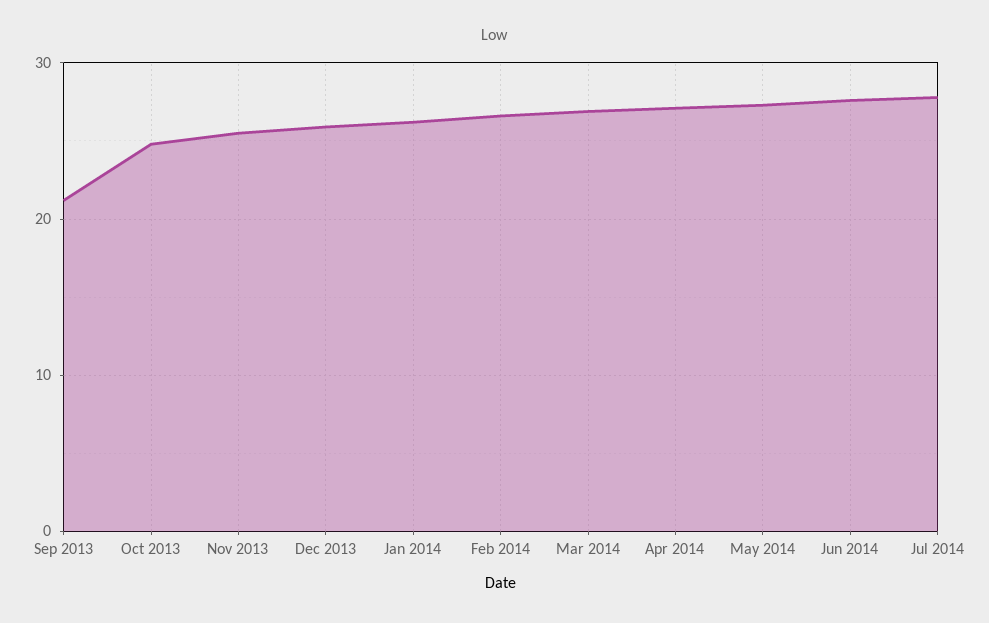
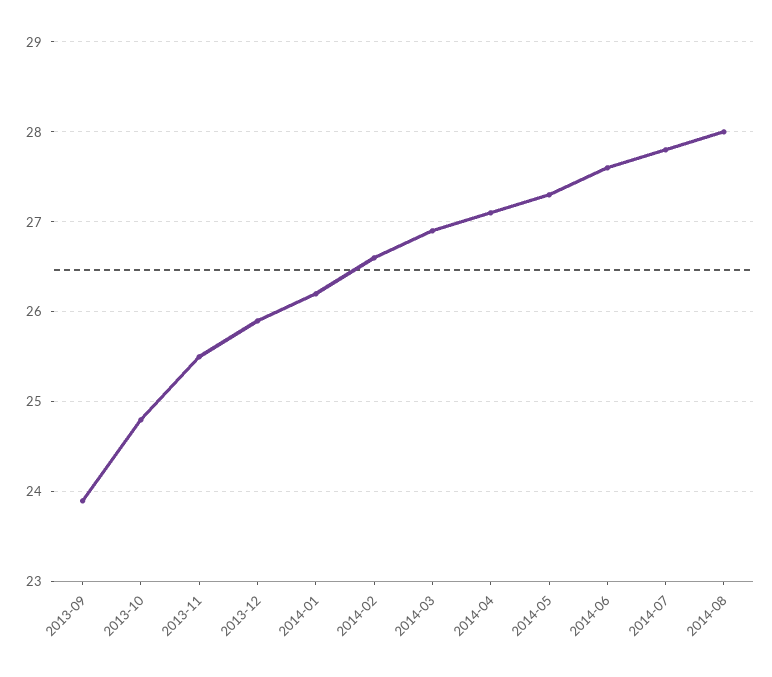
Sep 2013: 21 -> 23.9
2014-08: none -> 28

